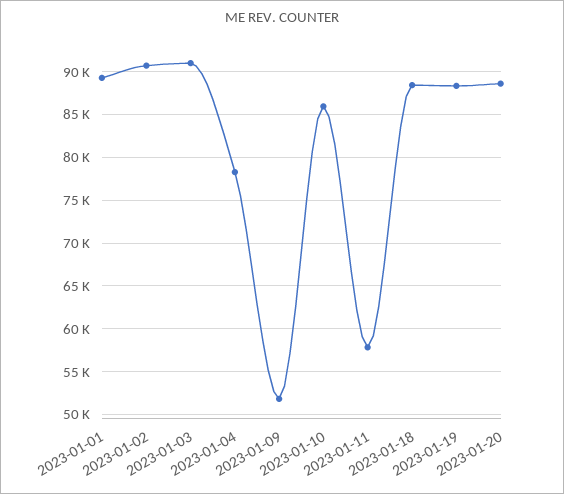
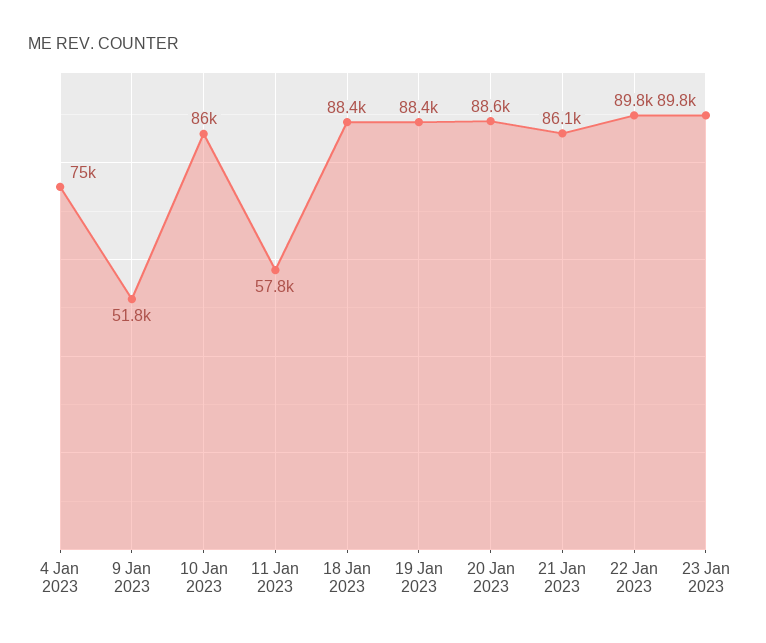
2023-01-01: 89000 -> none
2023-01-02: 91000 -> none
2023-01-03: 91000 -> none
2023-01-04: 78000 -> 75000
21 Jan 2023: none -> 86100
22 Jan 2023: none -> 89800
23 Jan 2023: none -> 89800

